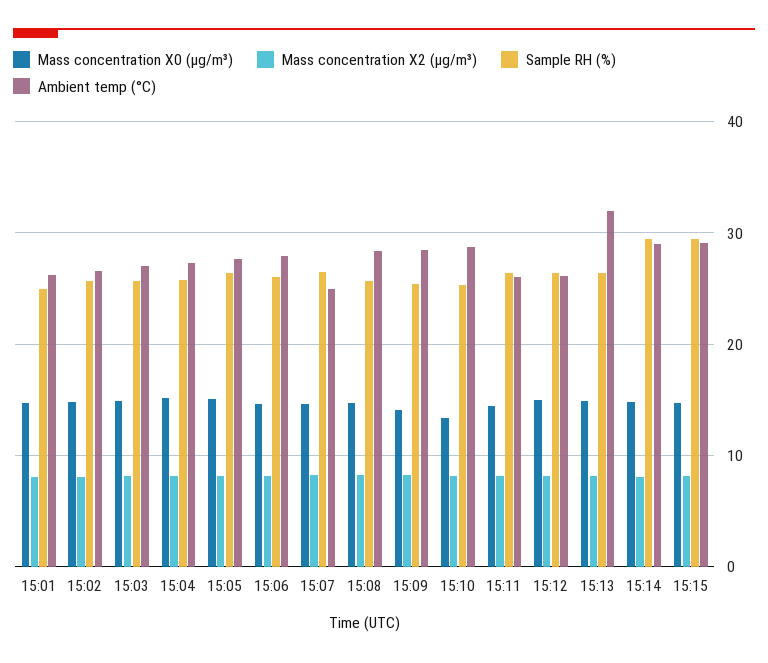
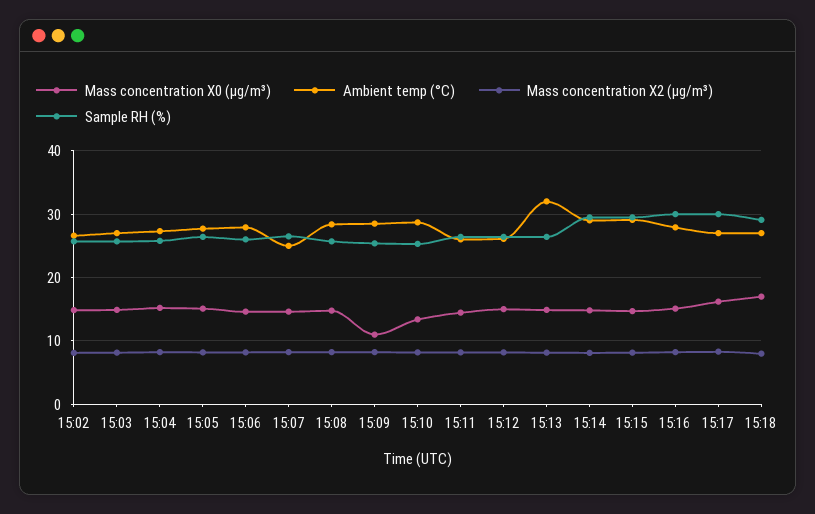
Mass concentration X0 (μg/m³), 15:01: 15 -> none
Mass concentration X2 (μg/m³), 15:01: 8 -> none
Sample RH (%), 15:01: 25 -> none
Ambient temp (°C), 15:01: 26 -> none
Mass concentration X0 (μg/m³), 15:09: 14 -> 11
Mass concentration X0 (μg/m³), 15:16: none -> 15
Ambient temp (°C), 15:16: none -> 28
Mass concentration X2 (μg/m³), 15:16: none -> 8
Sample RH (%), 15:16: none -> 30
Mass concentration X0 (μg/m³), 15:17: none -> 16
Ambient temp (°C), 15:17: none -> 27
Mass concentration X2 (μg/m³), 15:17: none -> 8
Sample RH (%), 15:17: none -> 30
Mass concentration X0 (μg/m³), 15:18: none -> 17
Ambient temp (°C), 15:18: none -> 27
Mass concentration X2 (μg/m³), 15:18: none -> 8
Sample RH (%), 15:18: none -> 29

